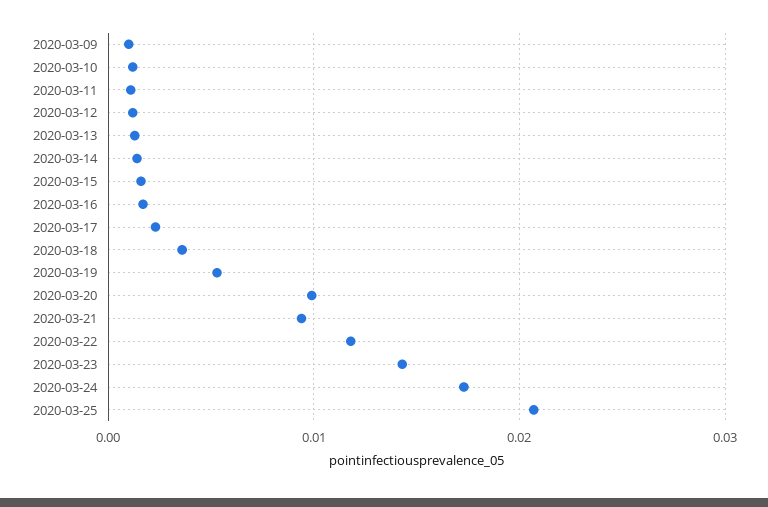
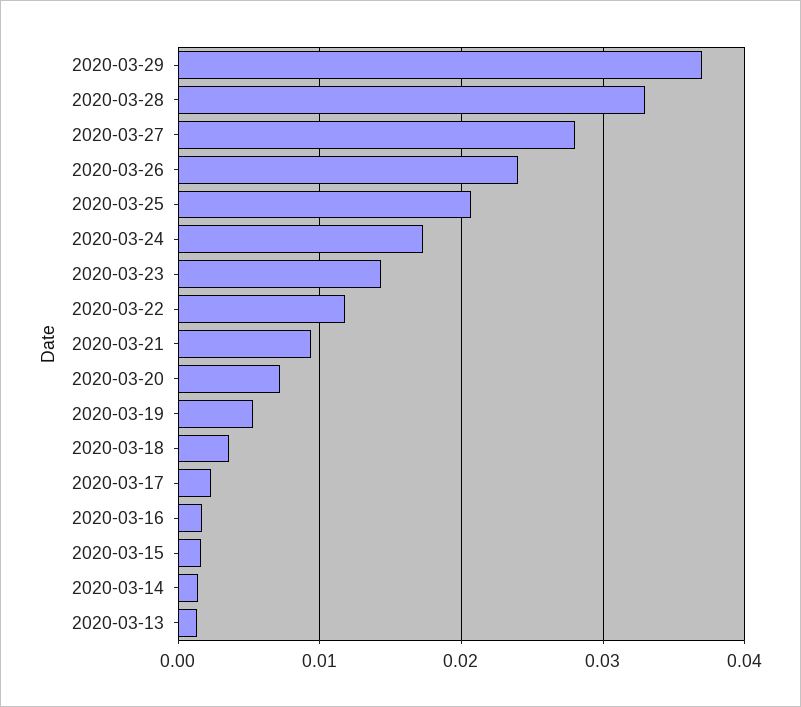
2020-03-09: 0.001 -> none
2020-03-10: 0.001 -> none
2020-03-11: 0.001 -> none
2020-03-12: 0.001 -> none
2020-03-20: 0.01 -> 0.007
2020-03-29: none -> 0.037
2020-03-28: none -> 0.033
2020-03-27: none -> 0.028
2020-03-26: none -> 0.024

